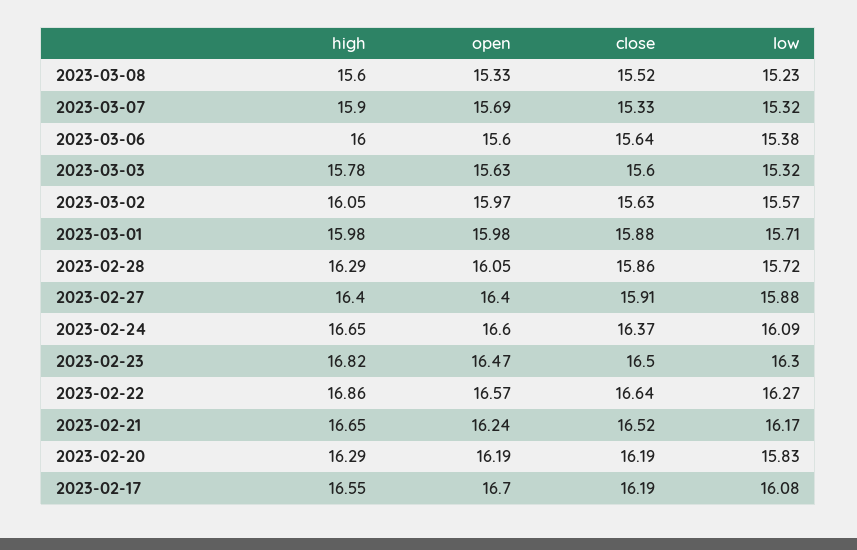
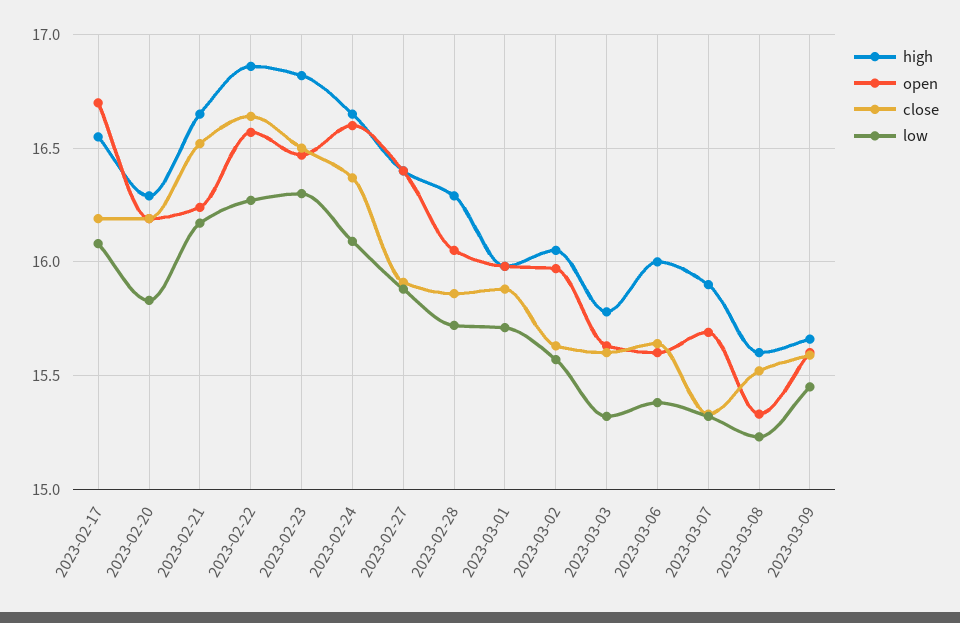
high, 2023-03-09: none -> 15.65
open, 2023-03-09: none -> 15.6
close, 2023-03-09: none -> 15.6
low, 2023-03-09: none -> 15.45

